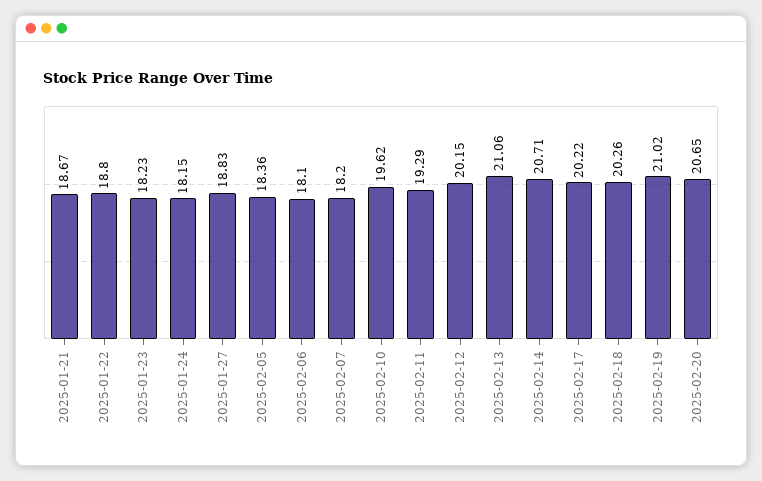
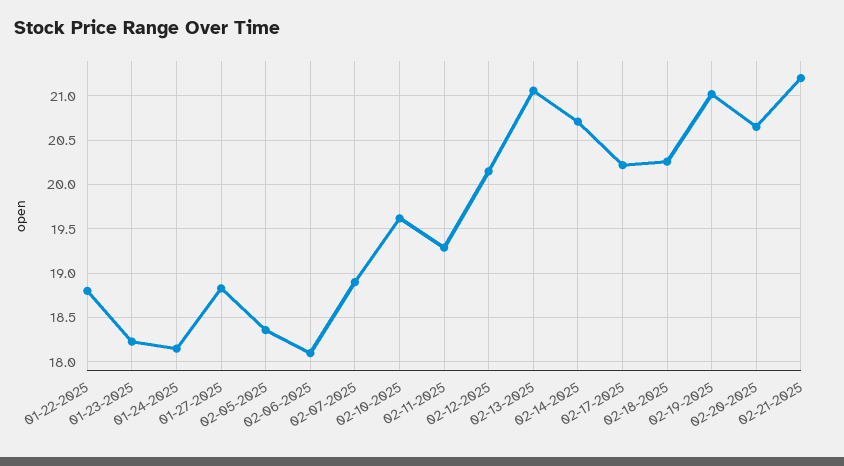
2025-01-21: 18.67 -> none
2025-02-07: 18.2 -> 18.9
02-21-2025: none -> 21.2

